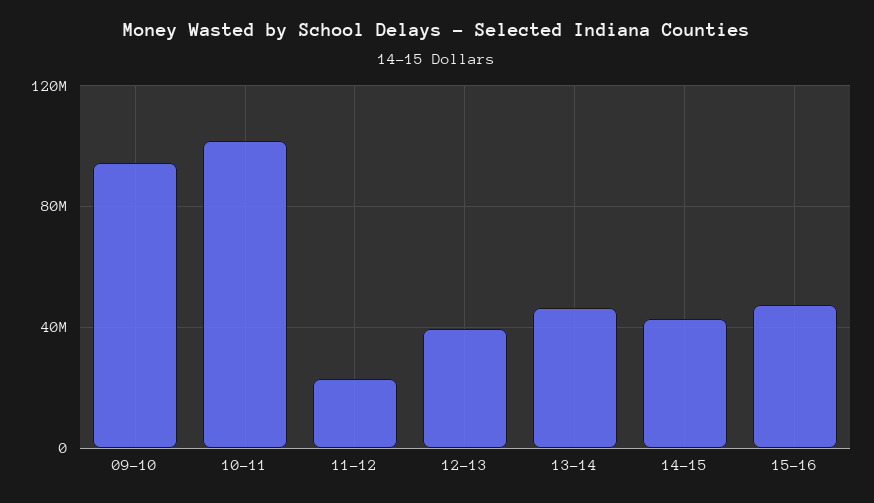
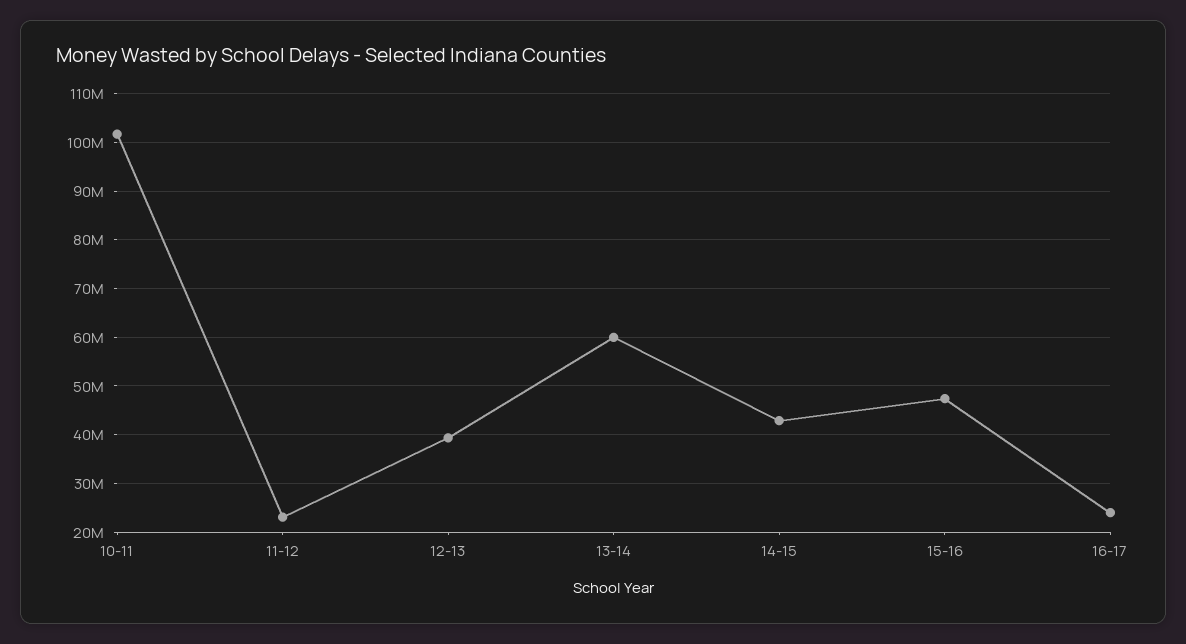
09-10: 95000000 -> none
13-14: 45000000 -> 60000000
16-17: none -> 24000000

